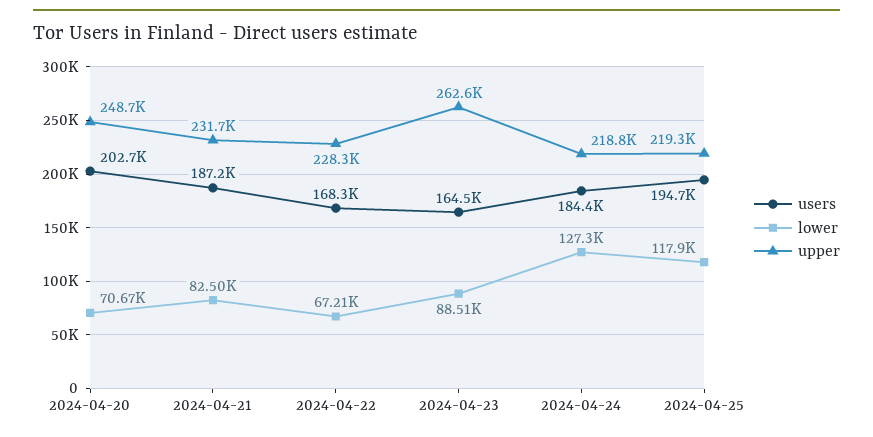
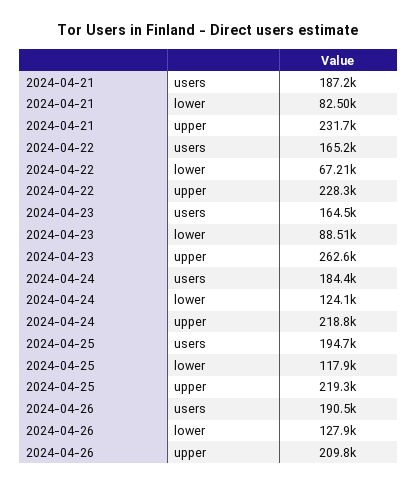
users, 2024-04-20: 202700 -> none
lower, 2024-04-20: 70670 -> none
upper, 2024-04-20: 248700 -> none
users, 2024-04-22: 168300 -> 165200
lower, 2024-04-24: 127300 -> 124100
users, 2024-04-26: none -> 190500
lower, 2024-04-26: none -> 127900
upper, 2024-04-26: none -> 209800

